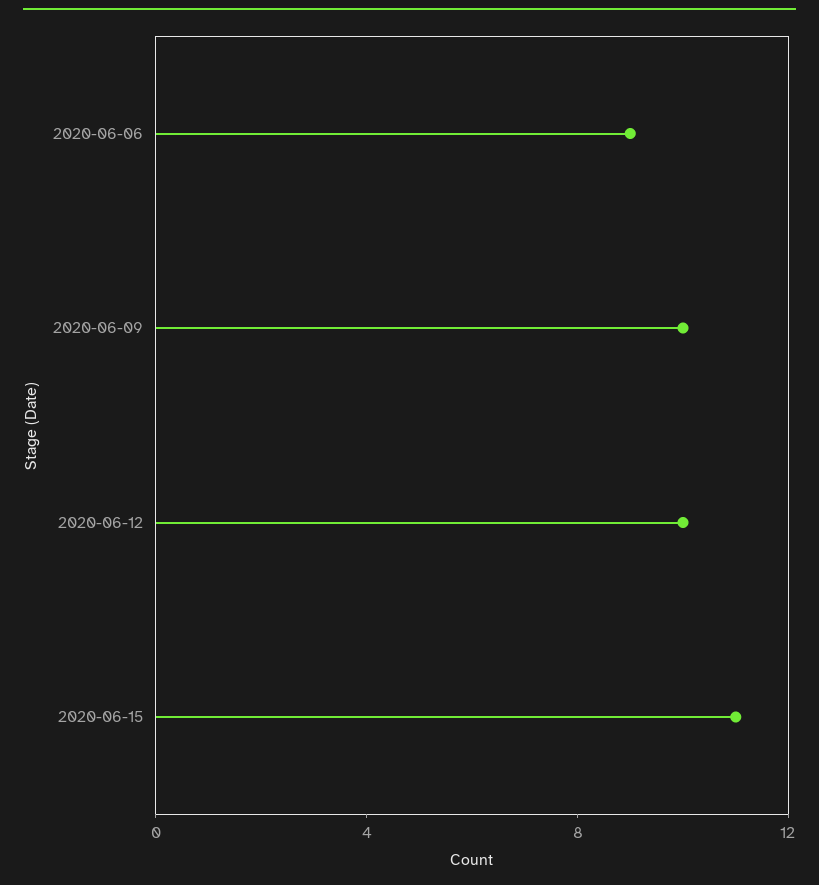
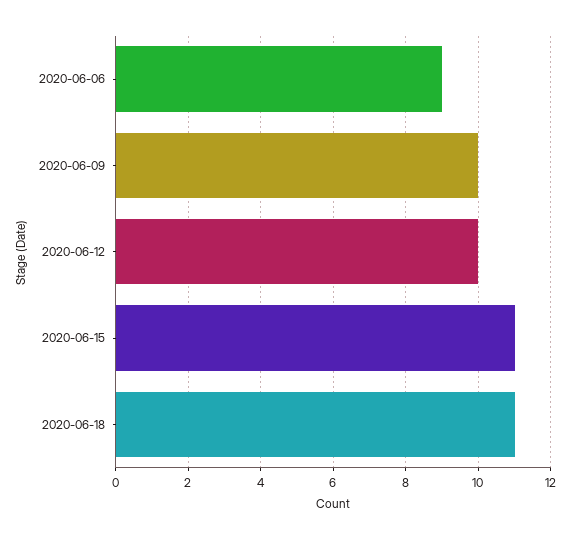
2020-06-18: none -> 11

